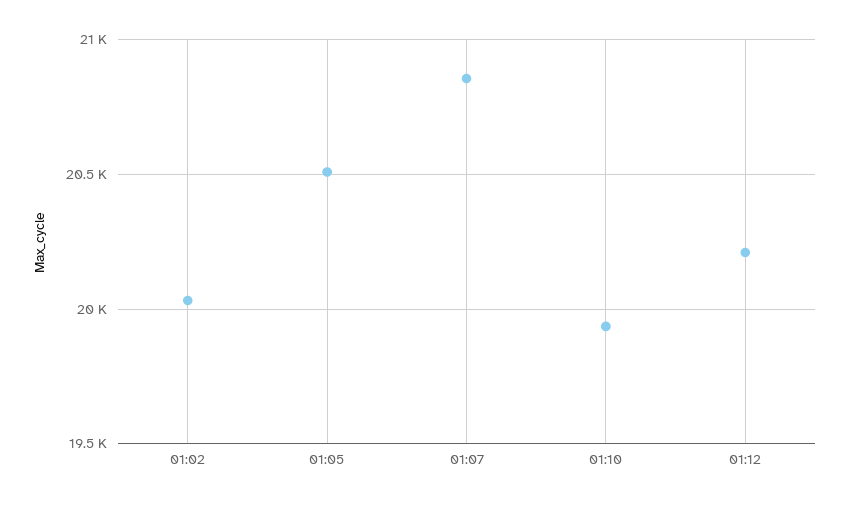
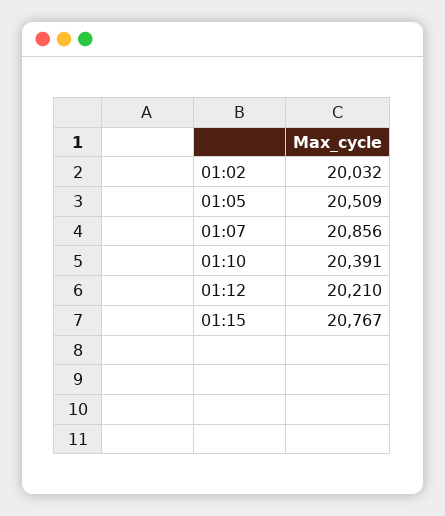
01:10: 19950 -> 20391
01:15: none -> 20767

